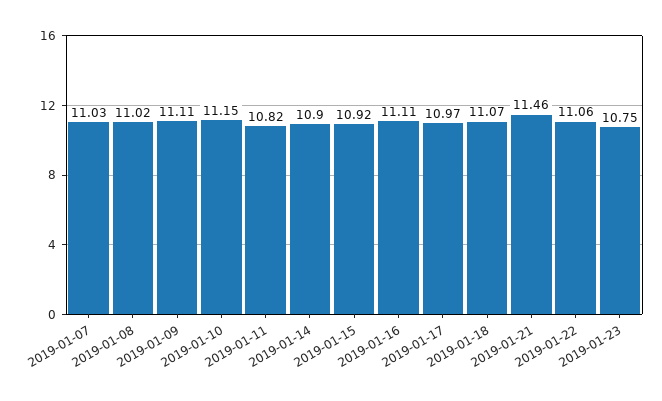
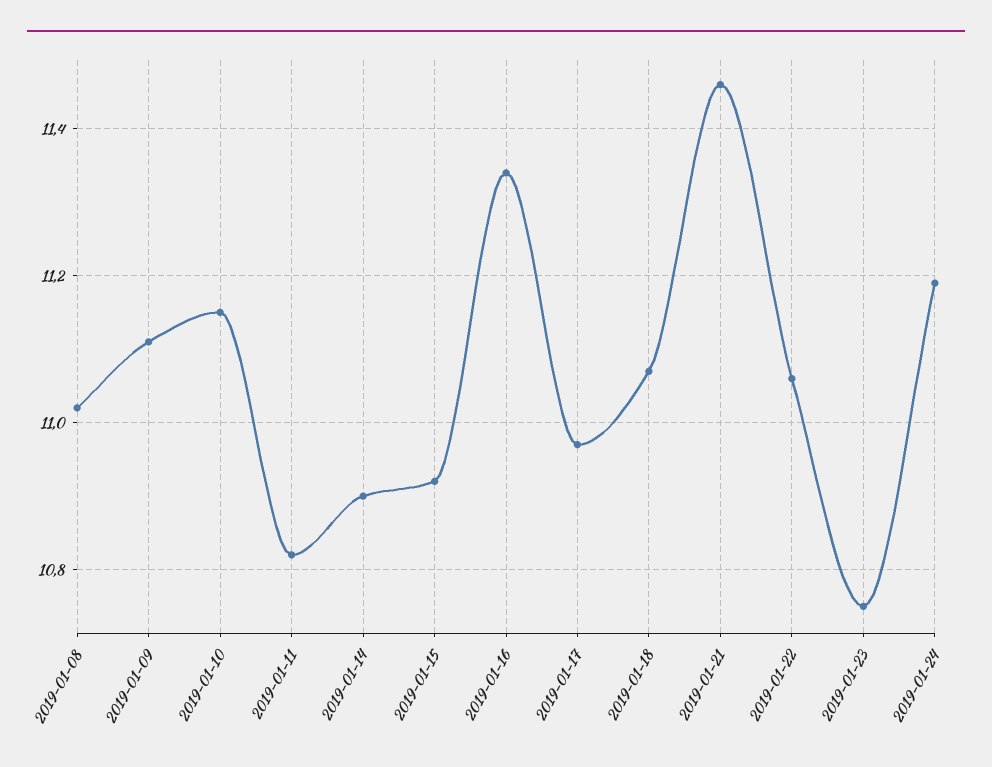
2019-01-07: 11.03 -> none
2019-01-16: 11.11 -> 11.35
2019-01-24: none -> 11.2

